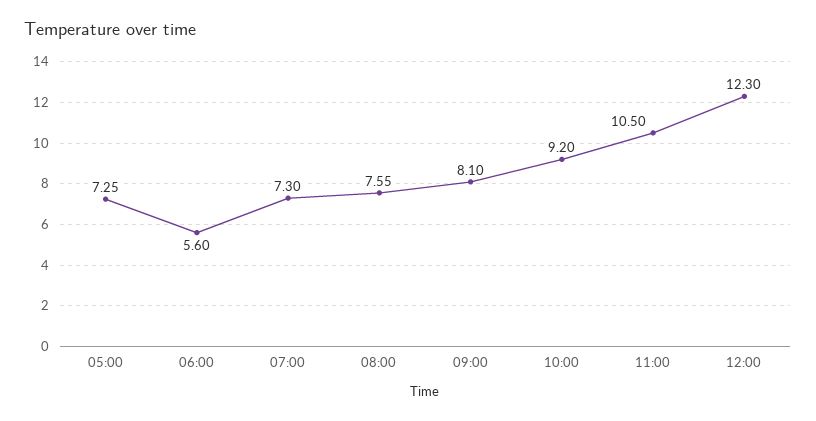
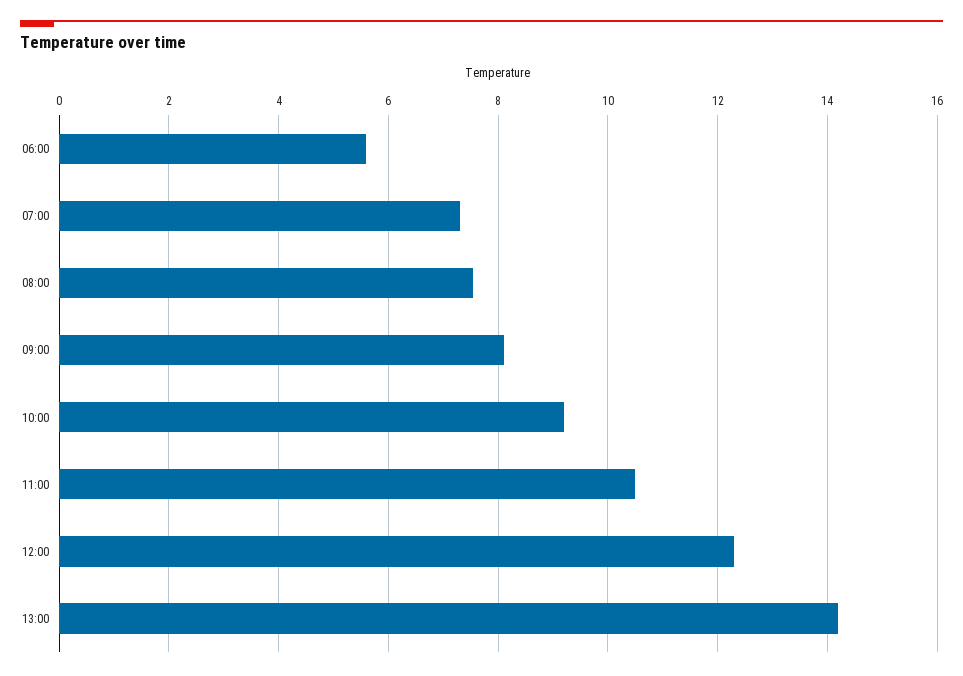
05:00: 7.25 -> none
13:00: none -> 14.2

